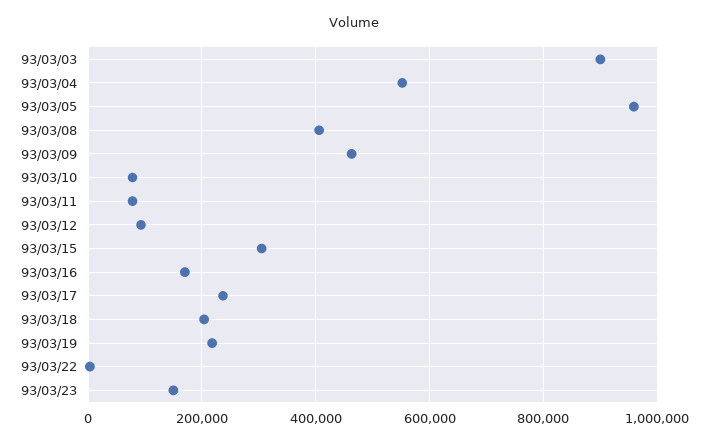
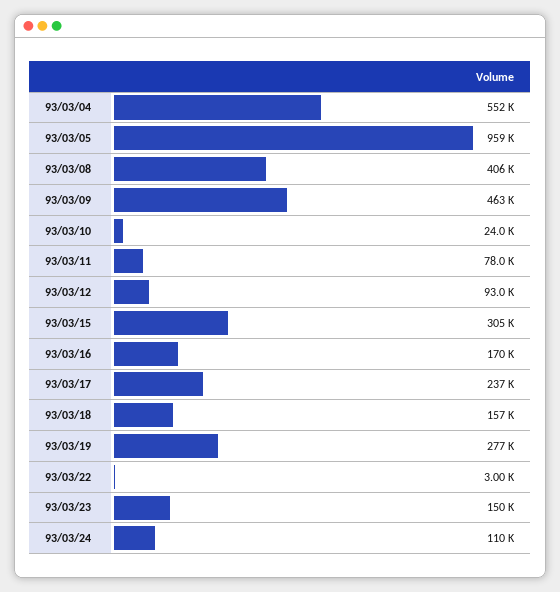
93/03/03: 900000 -> none
93/03/10: 80000 -> 24000
93/03/18: 200000 -> 157000
93/03/19: 220000 -> 277000
93/03/24: none -> 110000

